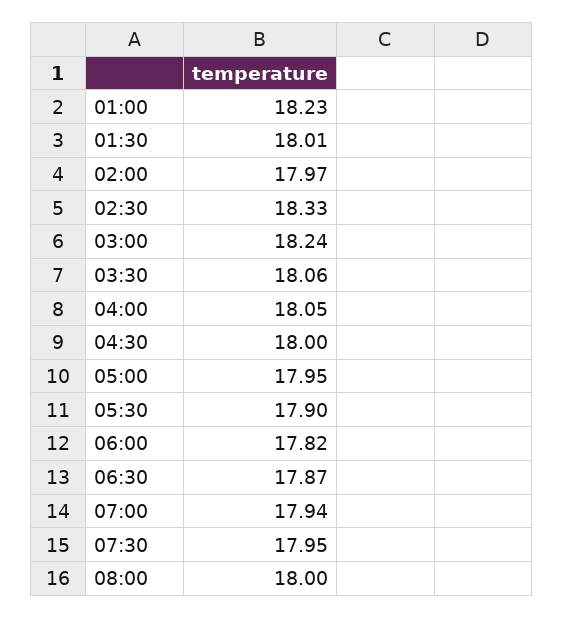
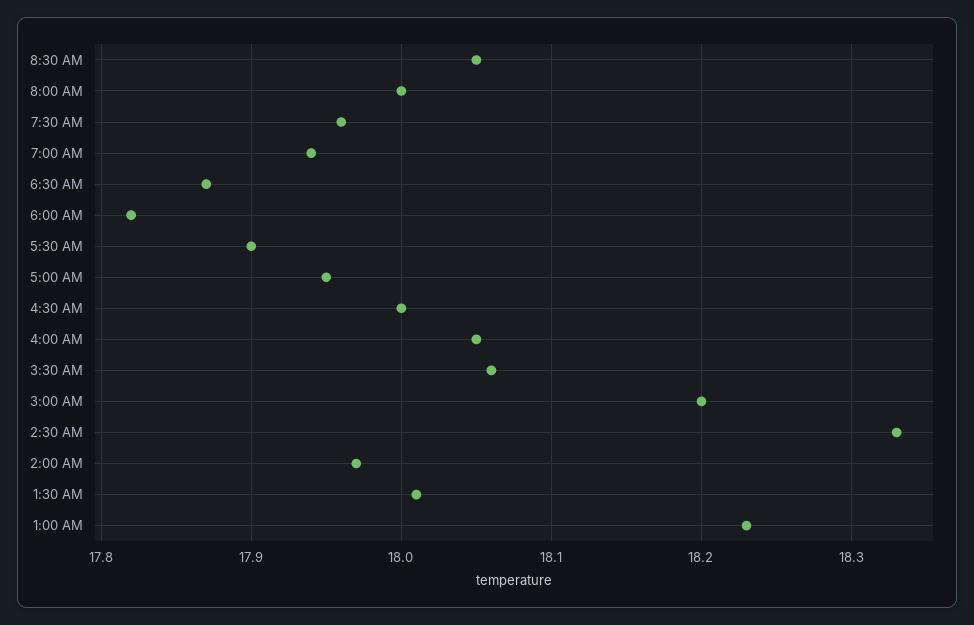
03:00: 18.24 -> 18.2
07:30: 17.95 -> 17.96
8:30 AM: none -> 18.05

